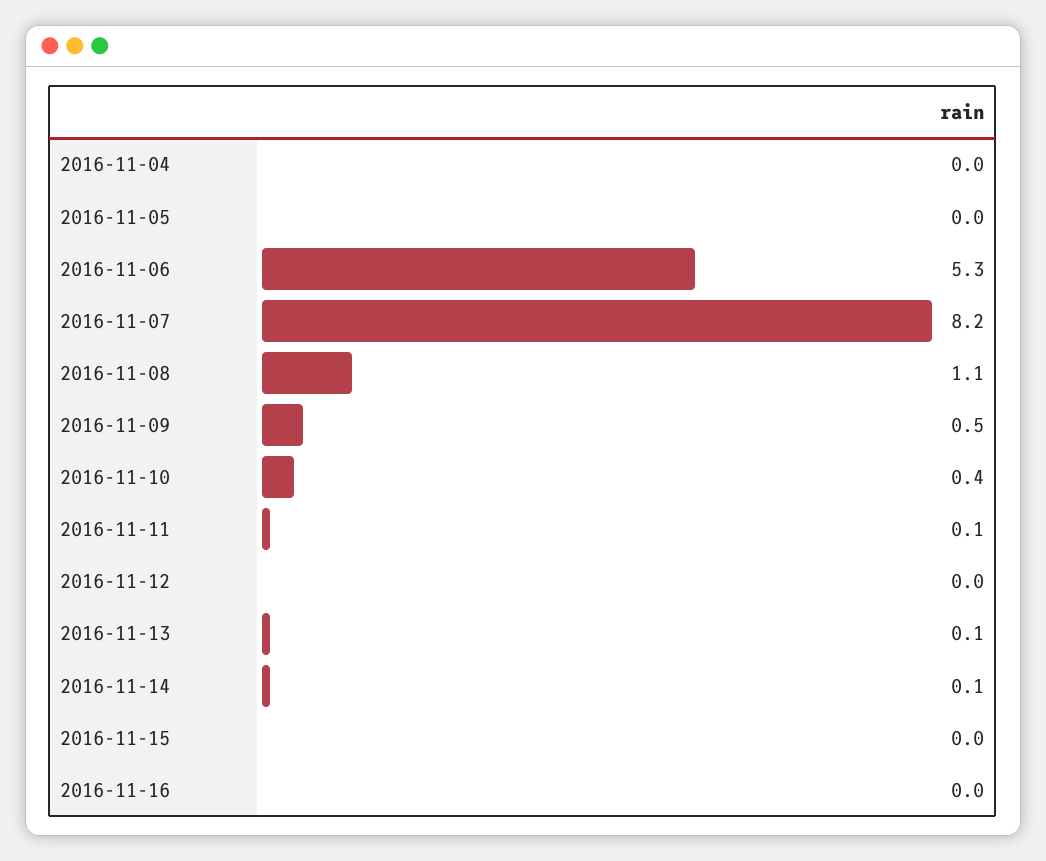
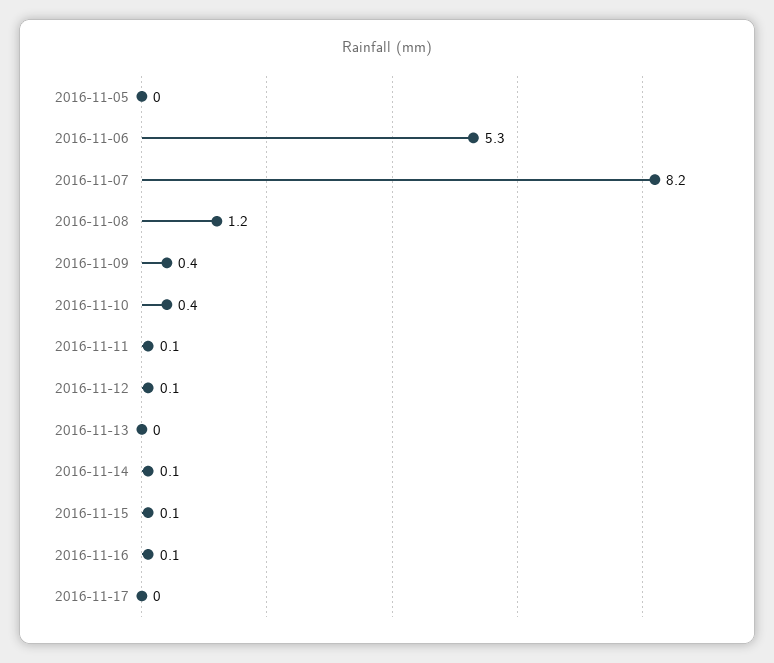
2016-11-04: 0 -> none
2016-11-08: 1.1 -> 1.2
2016-11-09: 0.5 -> 0.4
2016-11-12: 0 -> 0.1
2016-11-13: 0.1 -> 0
2016-11-15: 0 -> 0.1
2016-11-16: 0 -> 0.1
2016-11-17: none -> 0

